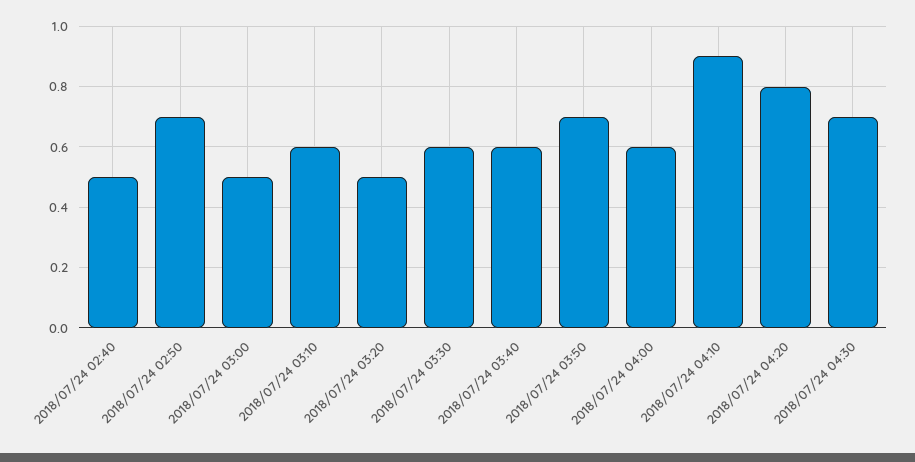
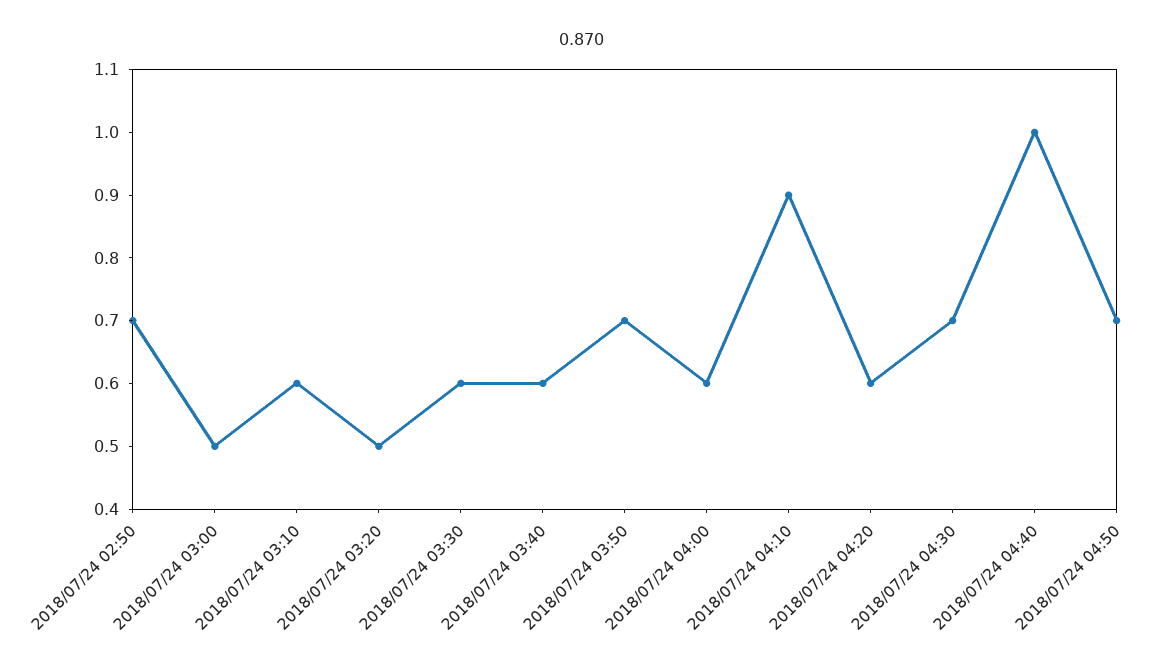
2018/07/24 02:40: 0.5 -> none
2018/07/24 04:20: 0.8 -> 0.6
2018/07/24 04:40: none -> 1
2018/07/24 04:50: none -> 0.7

